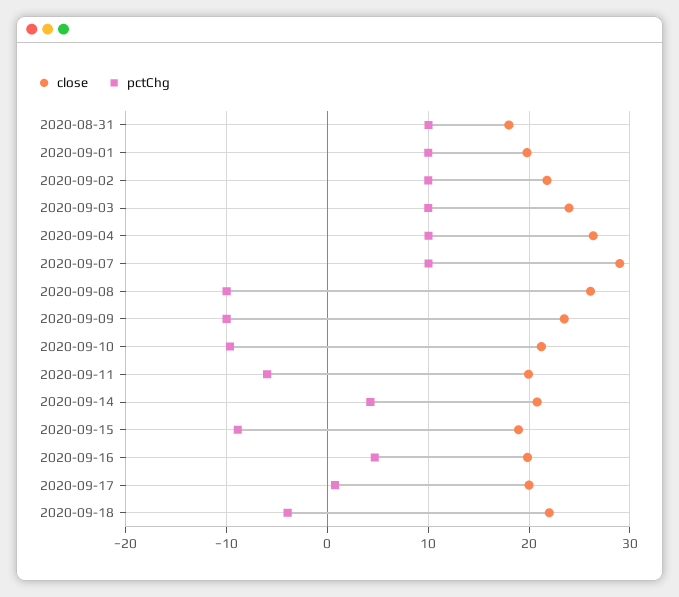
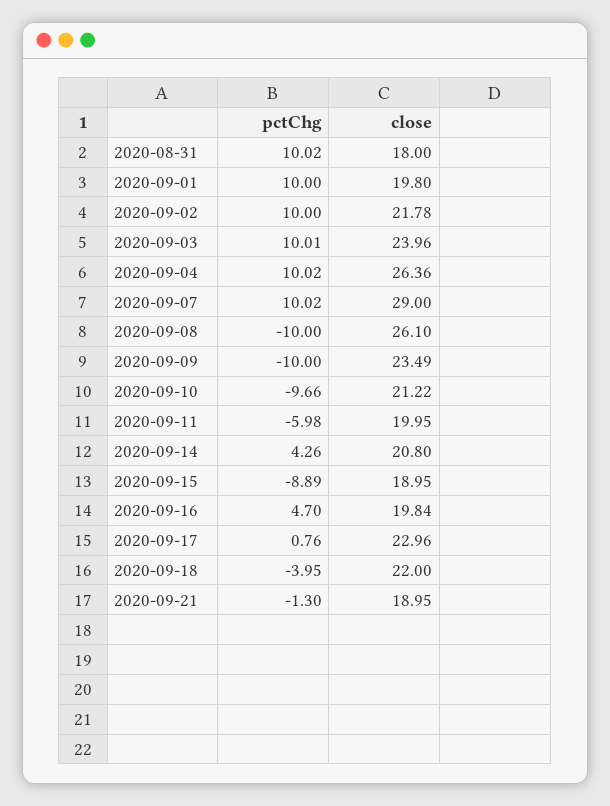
close, 2020-09-17: 20 -> 22.96
pctChg, 2020-09-21: none -> -1.3
close, 2020-09-21: none -> 18.95

